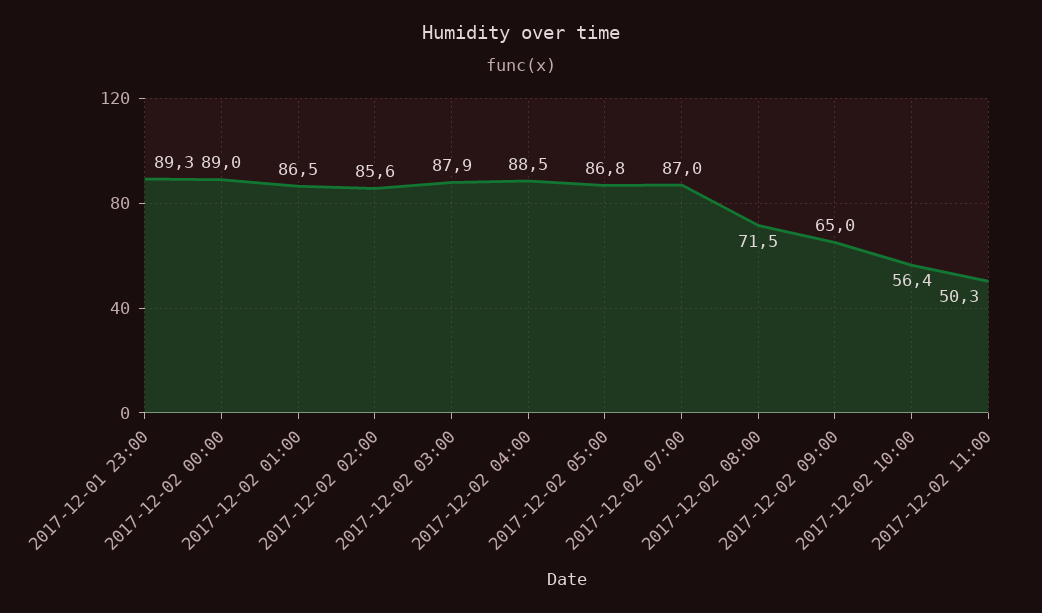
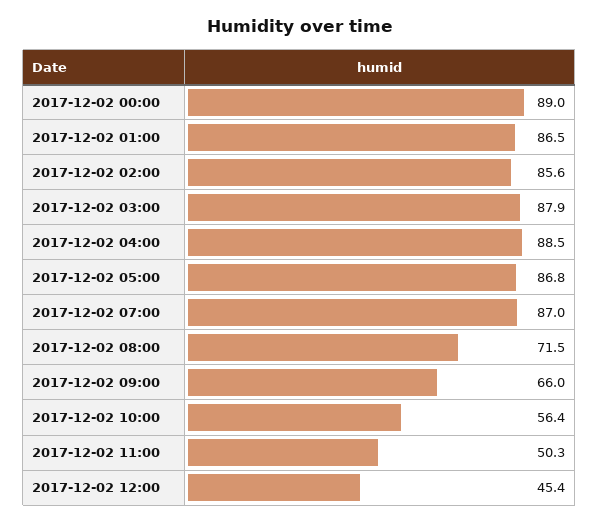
2017-12-01 23:00: 89.3 -> none
2017-12-02 09:00: 65 -> 66
2017-12-02 12:00: none -> 45.4

